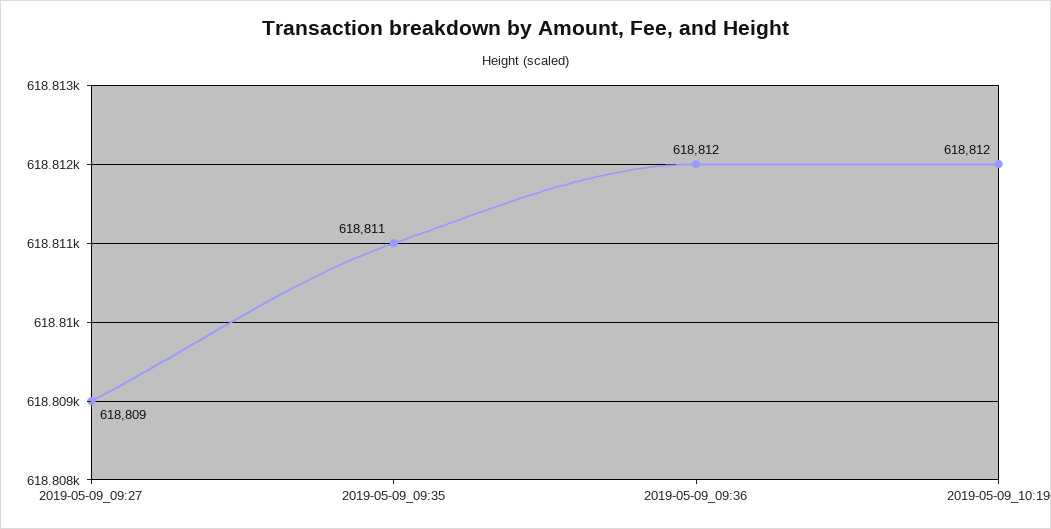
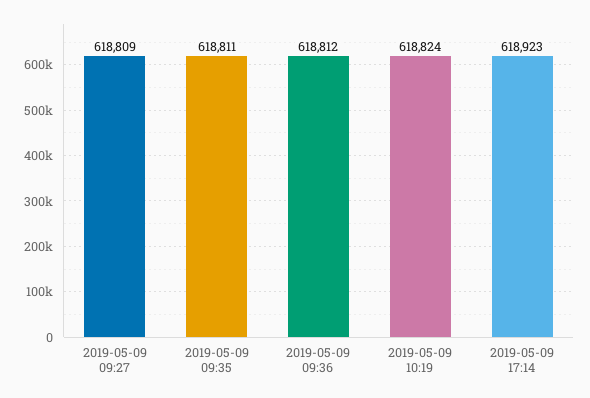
2019-05-09_10:19: 618812 -> 618824
2019-05-09 17:14: none -> 618923

